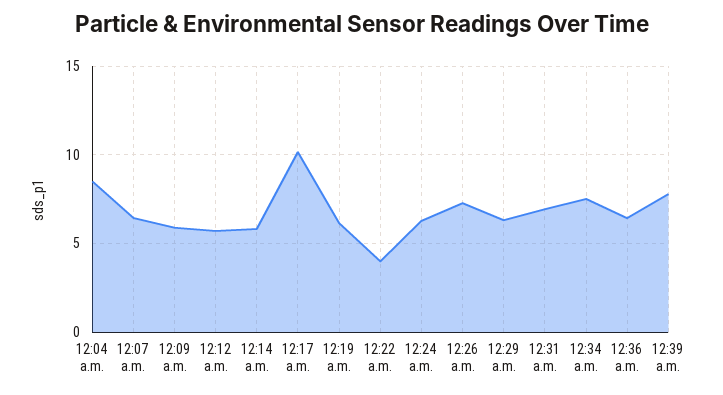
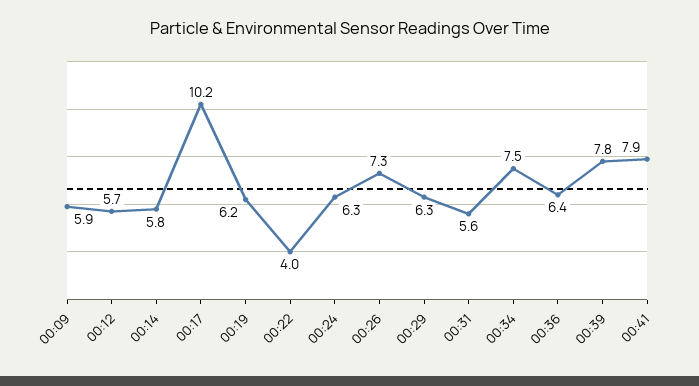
12:04 a.m.: 8.5 -> none
12:07 a.m.: 6.5 -> none
12:31 a.m.: 7 -> 5.6
00:41: none -> 7.9

